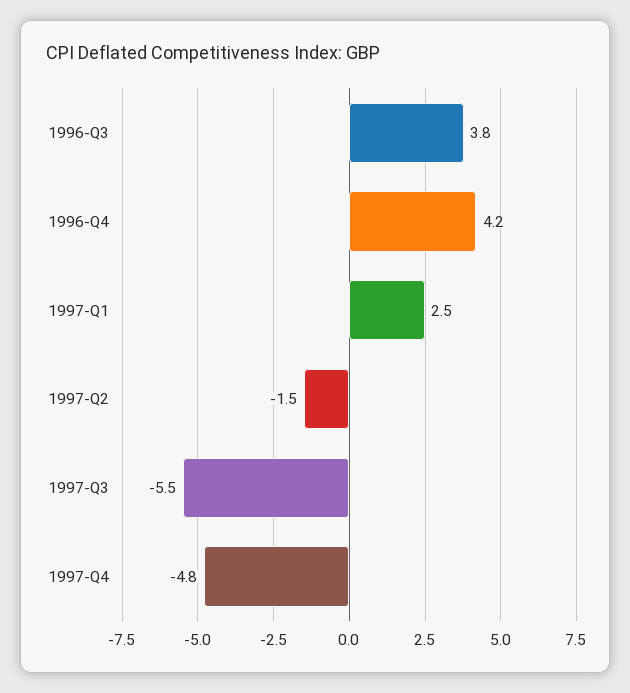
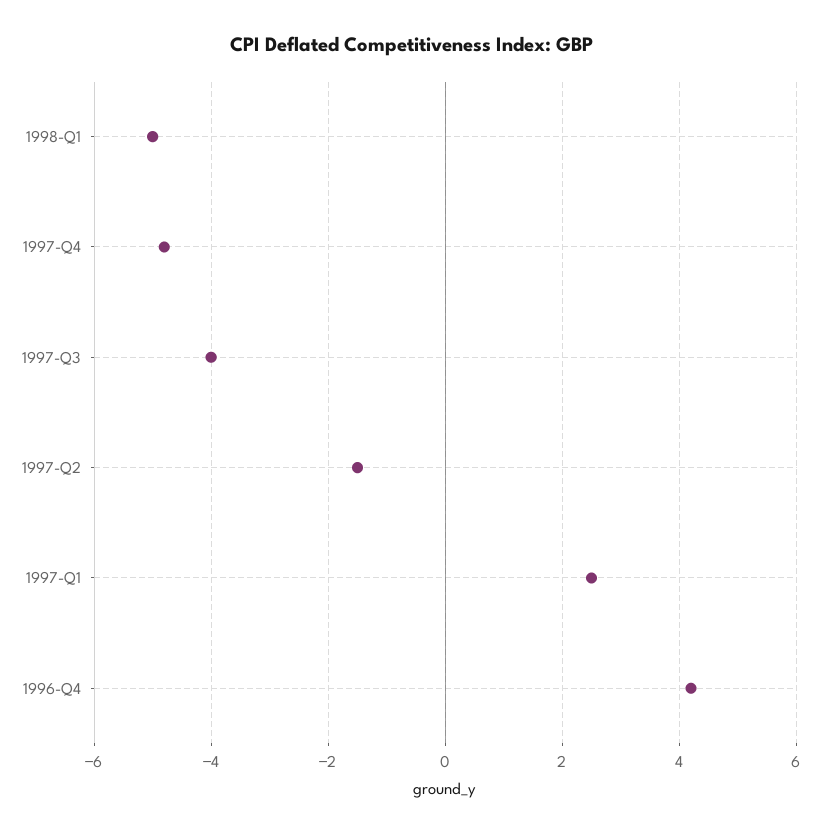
1996-Q3: 3.8 -> none
1997-Q3: -5.5 -> -4
1998-Q1: none -> -5

